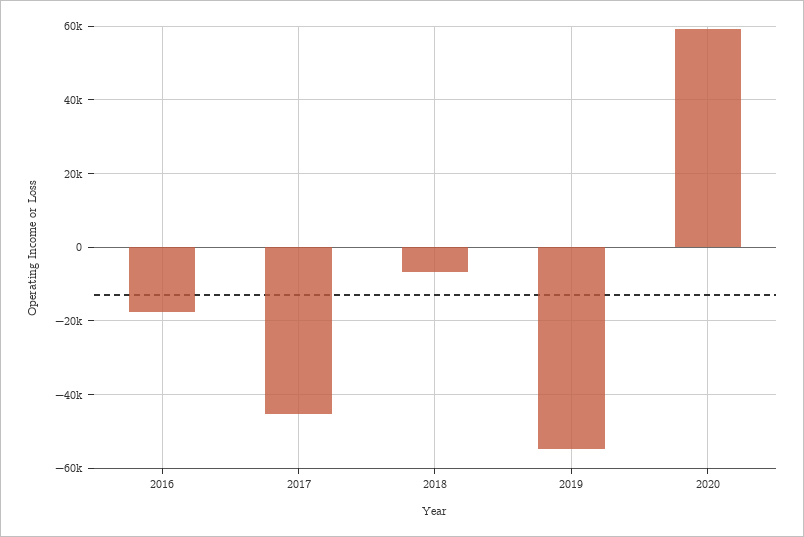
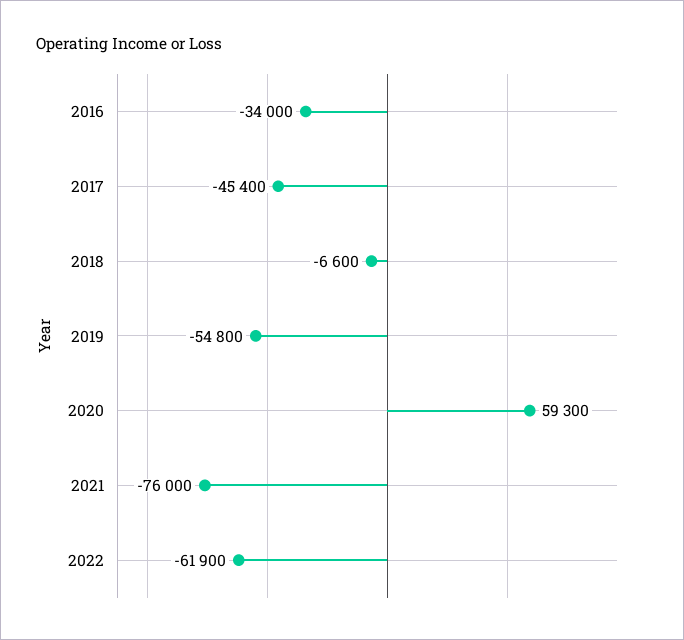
2016: -18000 -> -34000
2021: none -> -76000
2022: none -> -61900

